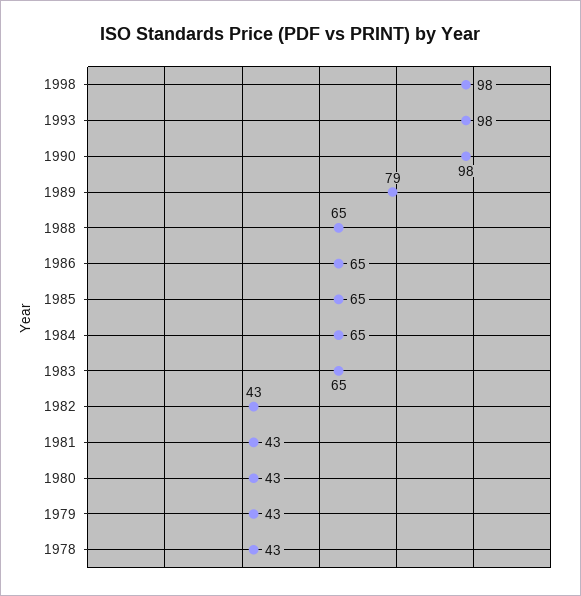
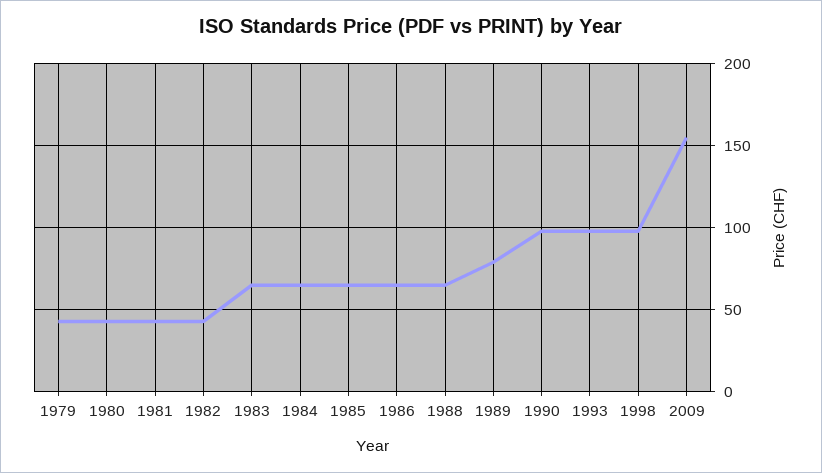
1978: 43 -> none
2009: none -> 155

